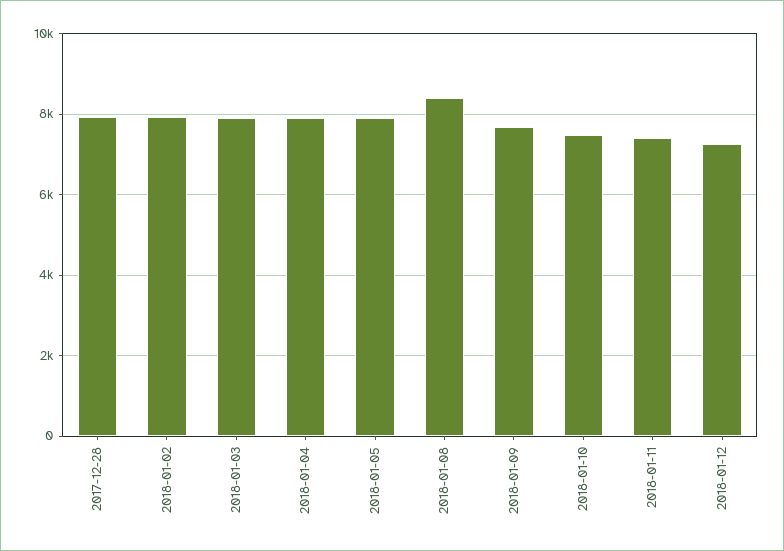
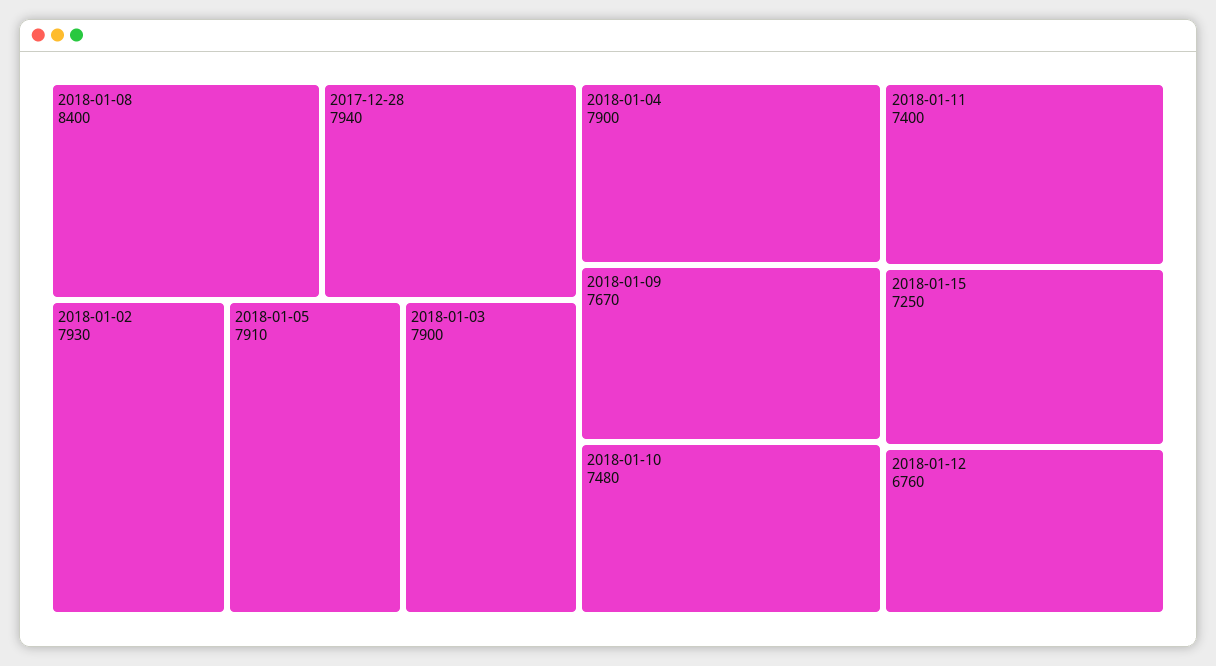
2018-01-12: 7200 -> 6760
2018-01-15: none -> 7250

